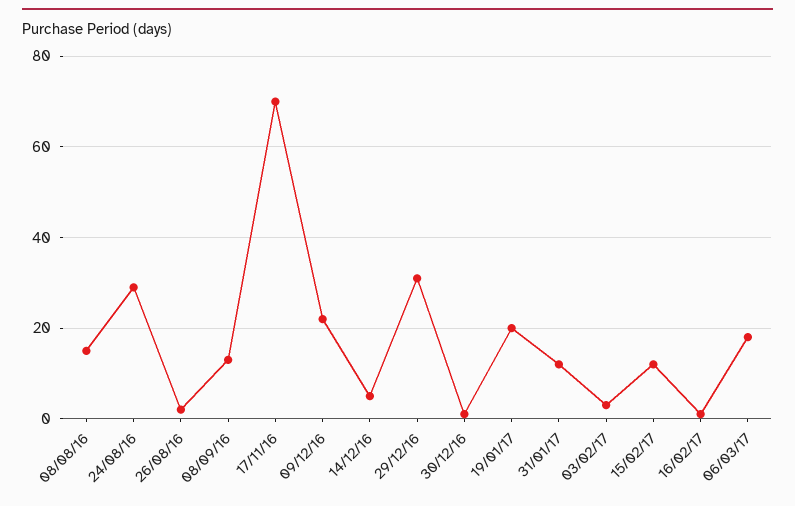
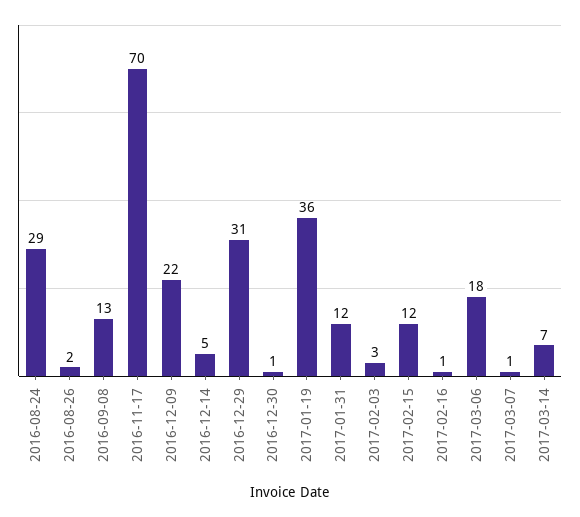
08/08/16: 15 -> none
19/01/17: 20 -> 36
2017-03-07: none -> 1
2017-03-14: none -> 7

